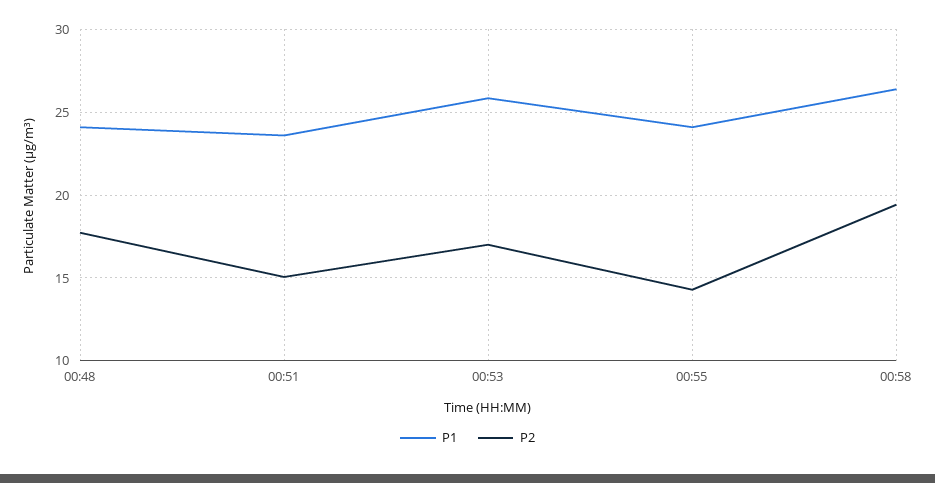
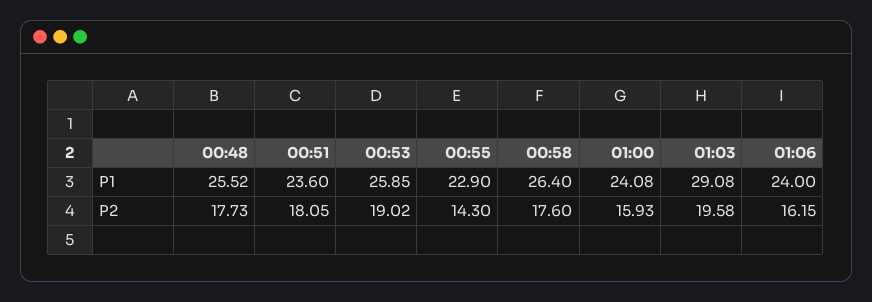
P1, 00:48: 24 -> 25.52
P2, 00:51: 15 -> 18.05
P2, 00:53: 17 -> 19.02
P1, 00:55: 24 -> 22.9
P2, 00:58: 19.5 -> 17.6
P1, 01:00: none -> 24.08
P1, 01:03: none -> 29.08
P1, 01:06: none -> 24
P2, 01:00: none -> 15.93
P2, 01:03: none -> 19.58
P2, 01:06: none -> 16.15

